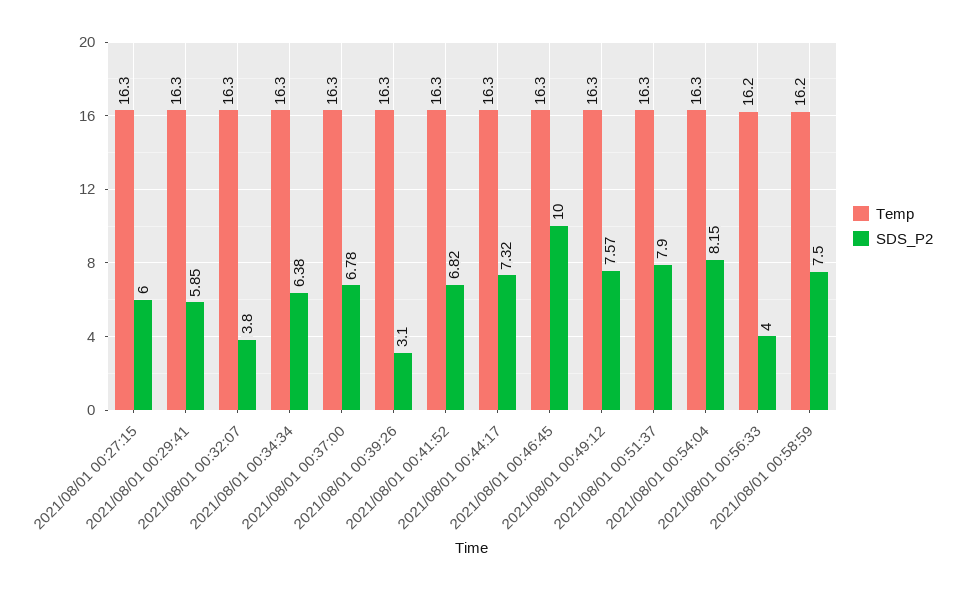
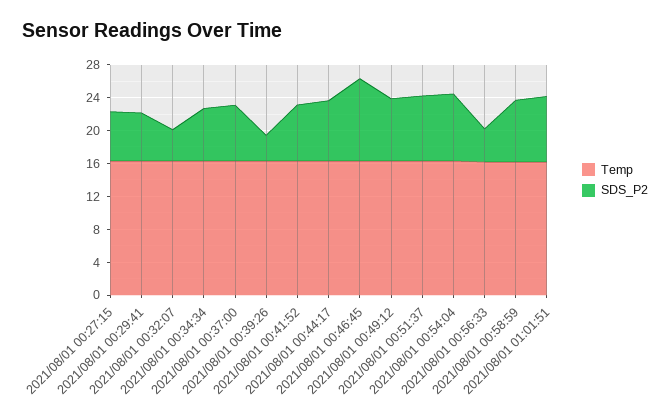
Temp, 2021/08/01 01:01:51: none -> 16
SDS_P2, 2021/08/01 01:01:51: none -> 8

